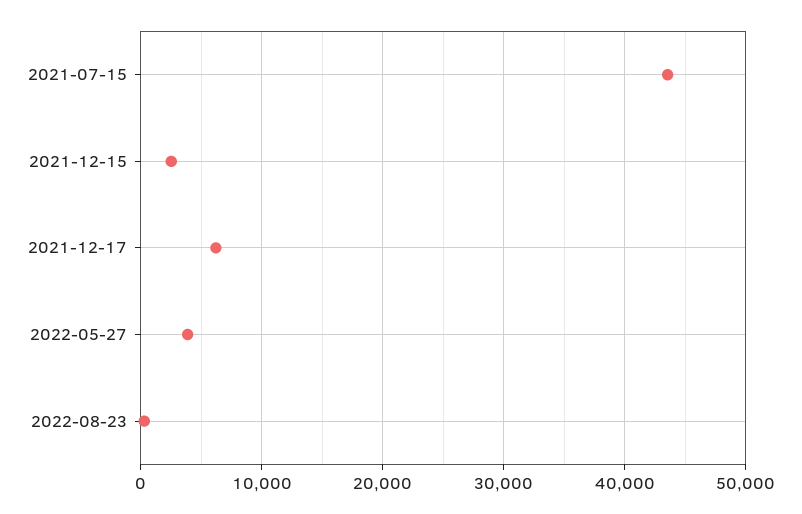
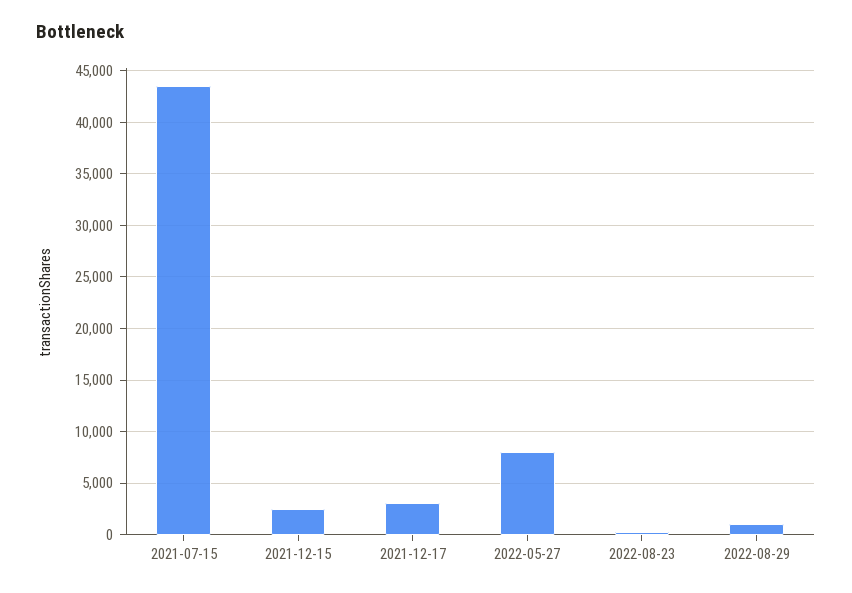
2021-12-17: 6000 -> 3000
2022-05-27: 4000 -> 8000
2022-08-29: none -> 1000

